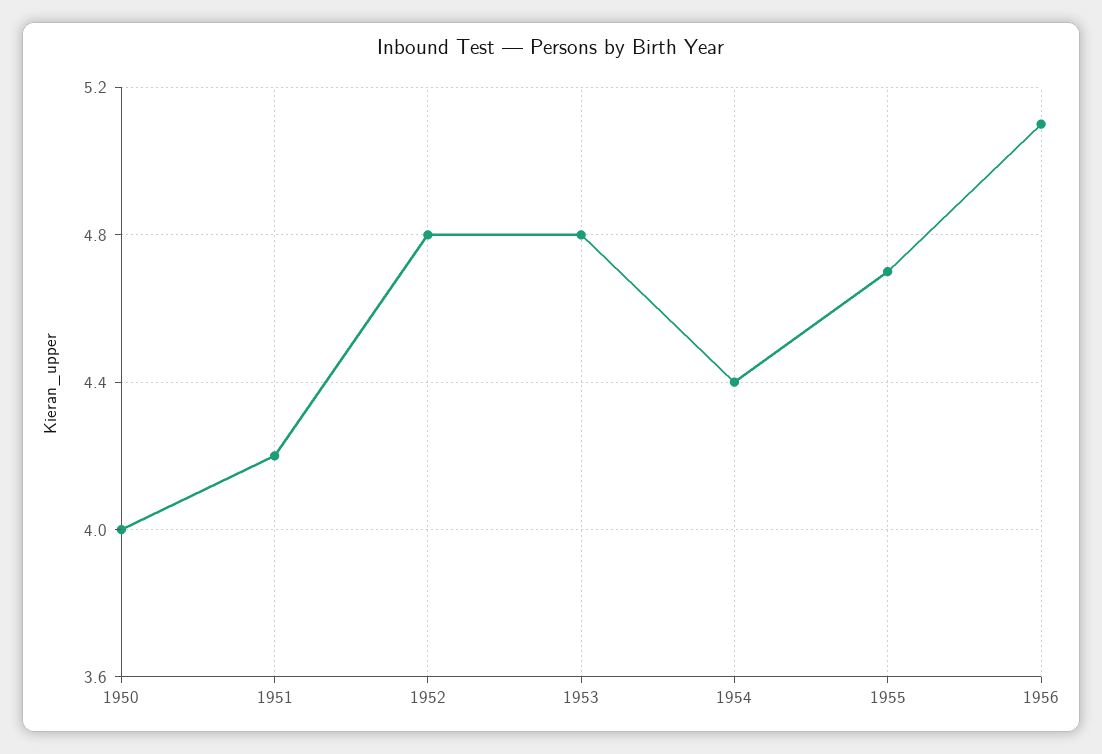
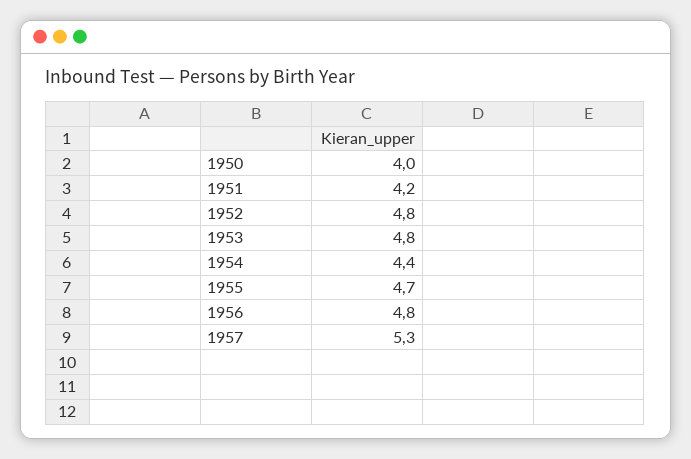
1956: 5.1 -> 4.8
1957: none -> 5.3

